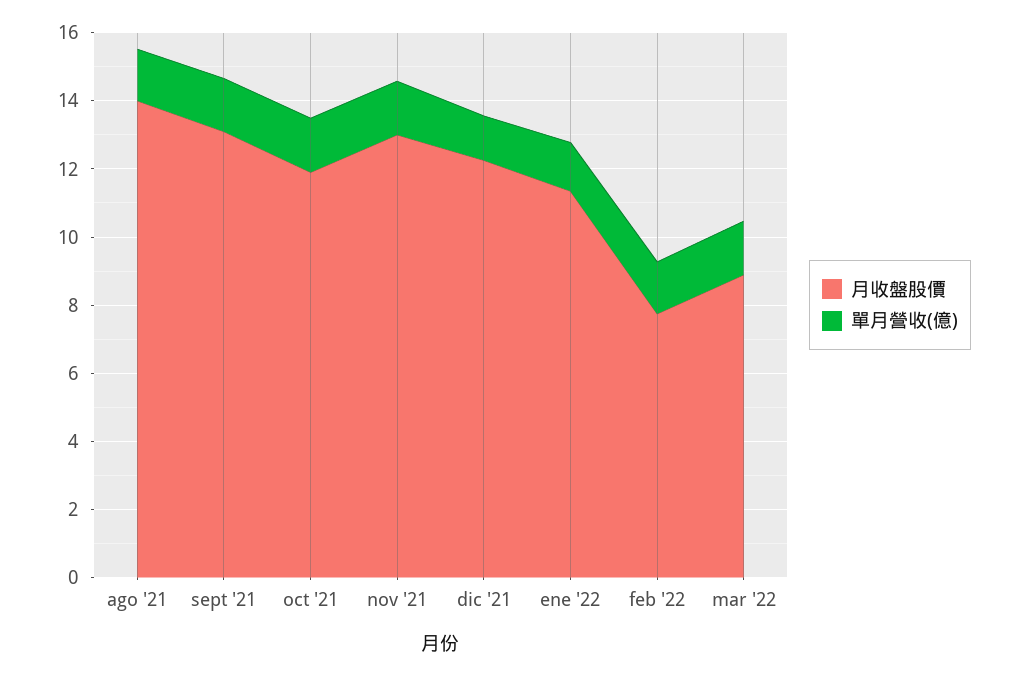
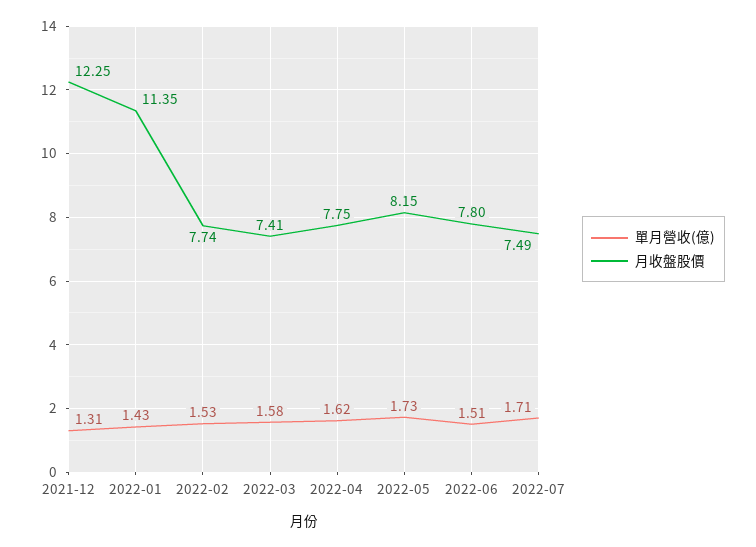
月收盤股價, ago '21: 14 -> none
單月營收(億), ago '21: 1.5 -> none
月收盤股價, sept '21: 13 -> none
單月營收(億), sept '21: 1.5 -> none
月收盤股價, oct '21: 12 -> none
單月營收(億), oct '21: 1.5 -> none
月收盤股價, nov '21: 13 -> none
單月營收(億), nov '21: 1.5 -> none
月收盤股價, mar '22: 9 -> 7.41
單月營收(億), 2022-04: none -> 1.62
月收盤股價, 2022-04: none -> 7.75
單月營收(億), 2022-05: none -> 1.73
月收盤股價, 2022-05: none -> 8.15
單月營收(億), 2022-06: none -> 1.51
月收盤股價, 2022-06: none -> 7.8
單月營收(億), 2022-07: none -> 1.71
月收盤股價, 2022-07: none -> 7.49

